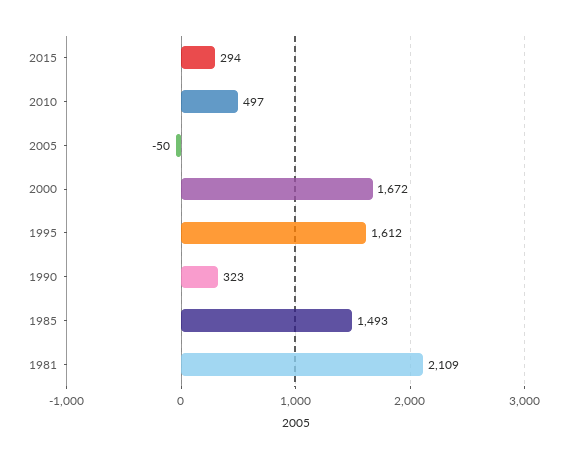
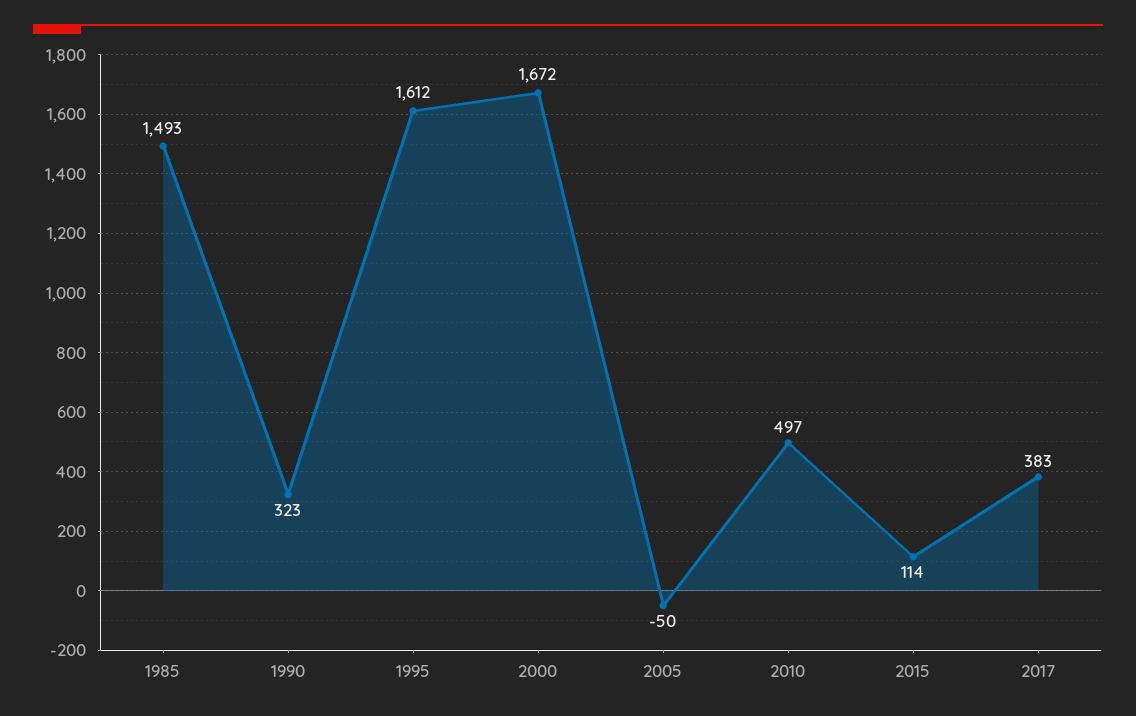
2015: 294 -> 114
1981: 2109 -> none
2017: none -> 383

